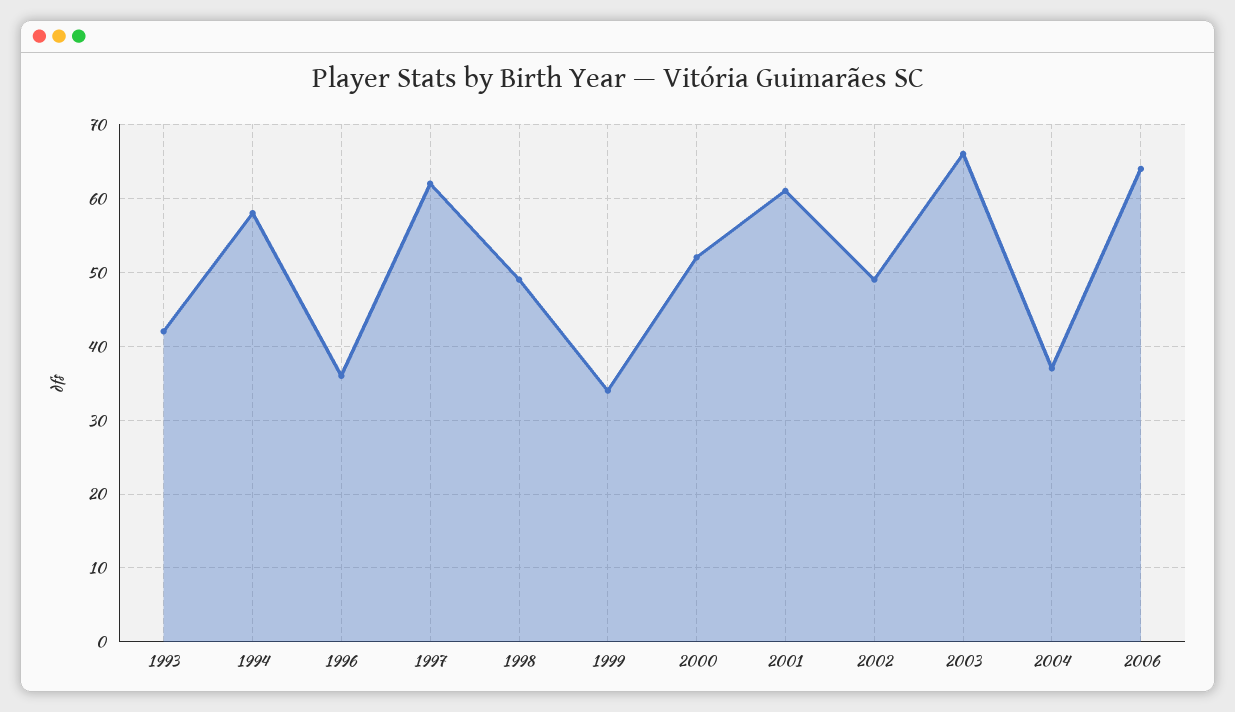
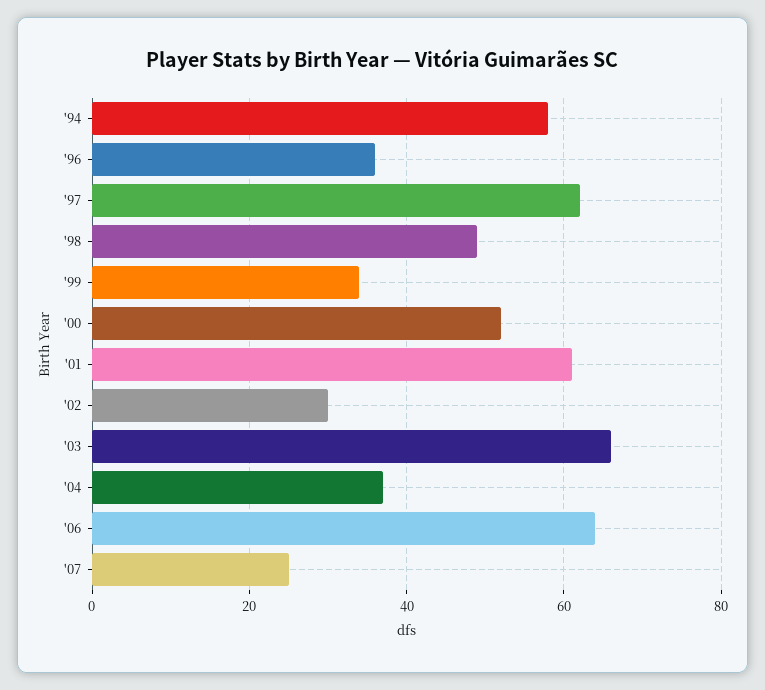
1993: 42 -> none
2002: 49 -> 30
'07: none -> 25

